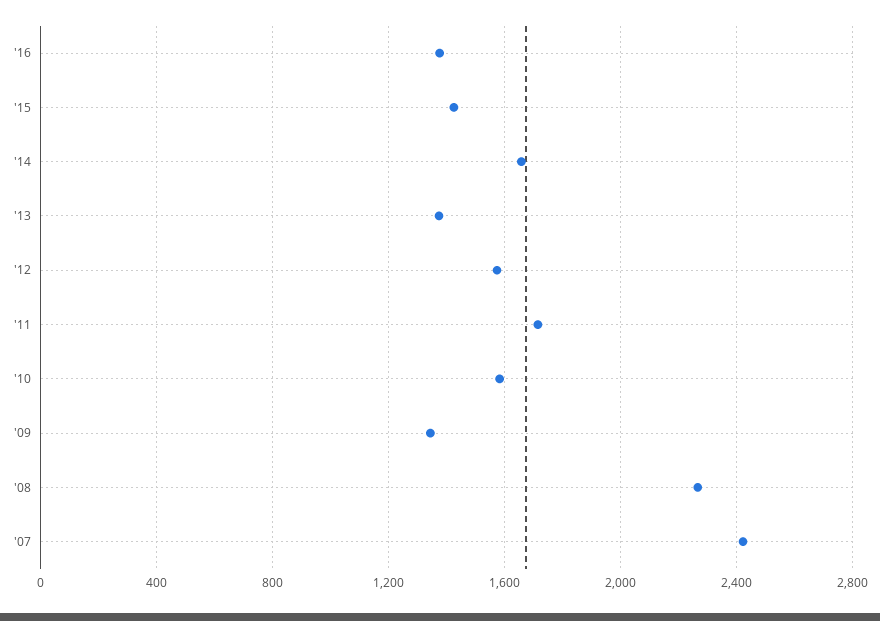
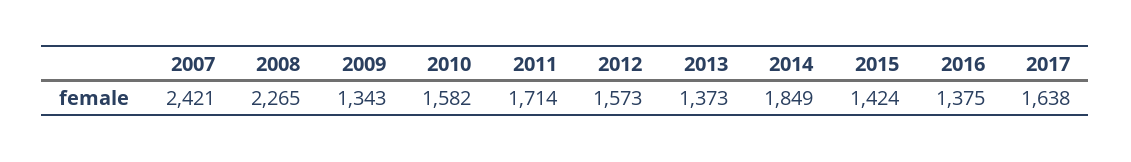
'14: 1650 -> 1849
2017: none -> 1638

